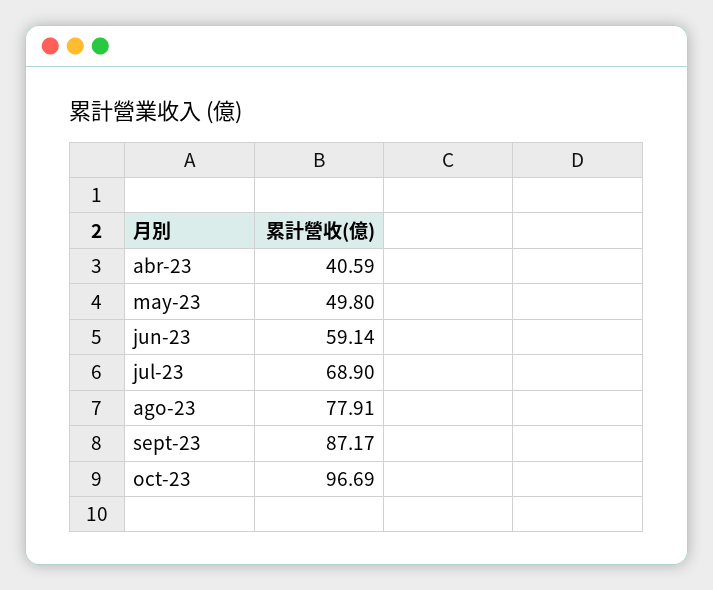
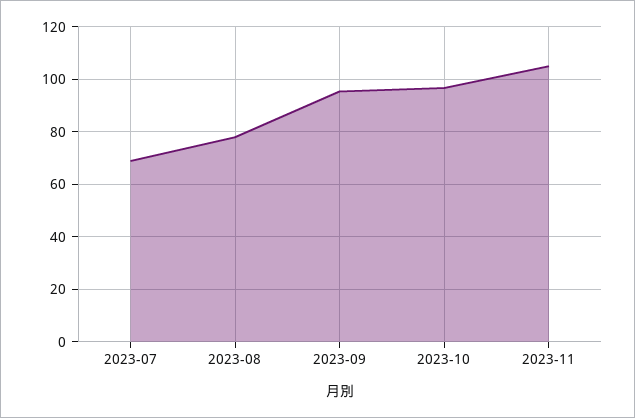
abr-23: 40.59 -> none
may-23: 49.8 -> none
jun-23: 59.14 -> none
sept-23: 87.17 -> 95
2023-11: none -> 105

